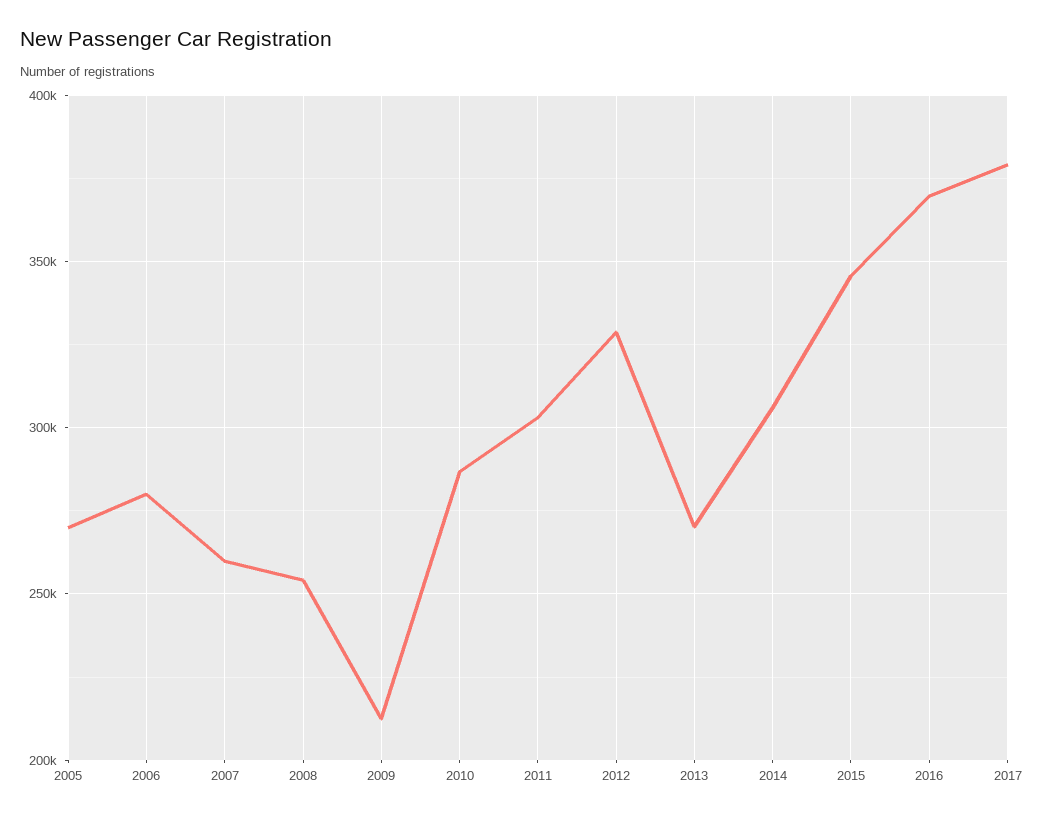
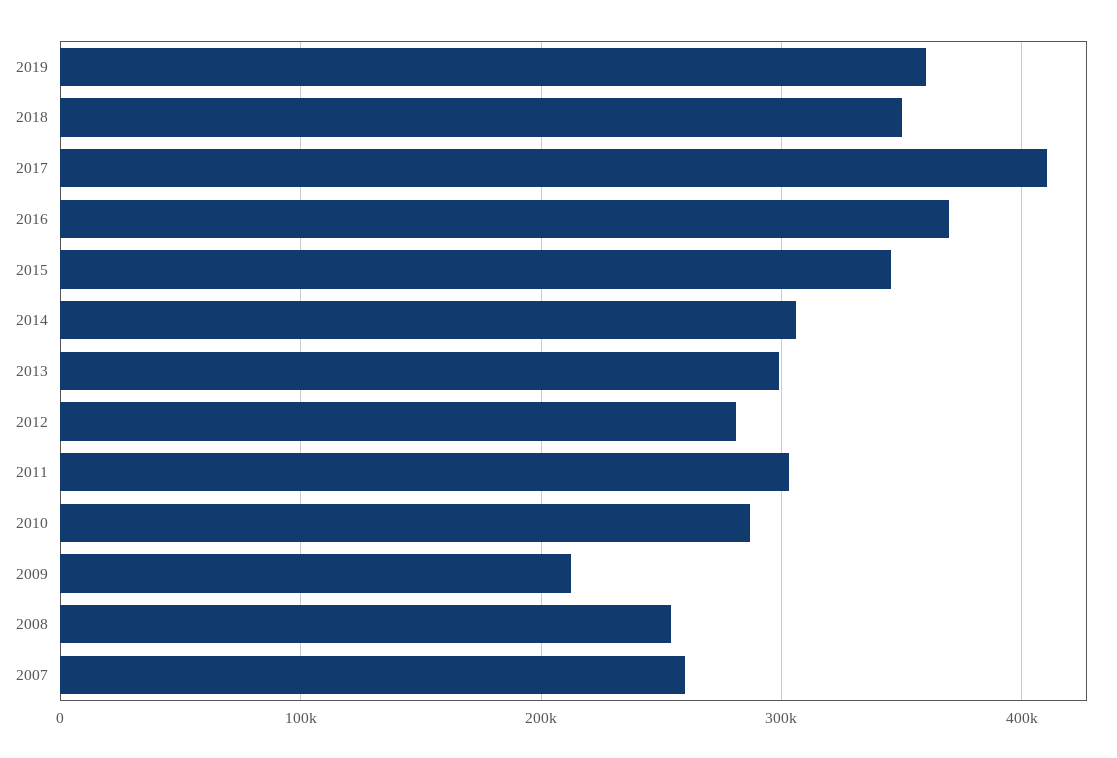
2005: 270000 -> none
2006: 280000 -> none
2012: 330000 -> 280000
2013: 270000 -> 300000
2017: 380000 -> 410000
2019: none -> 360000
2018: none -> 350000

